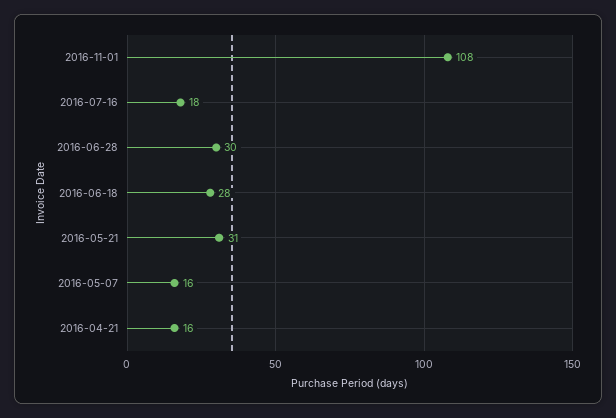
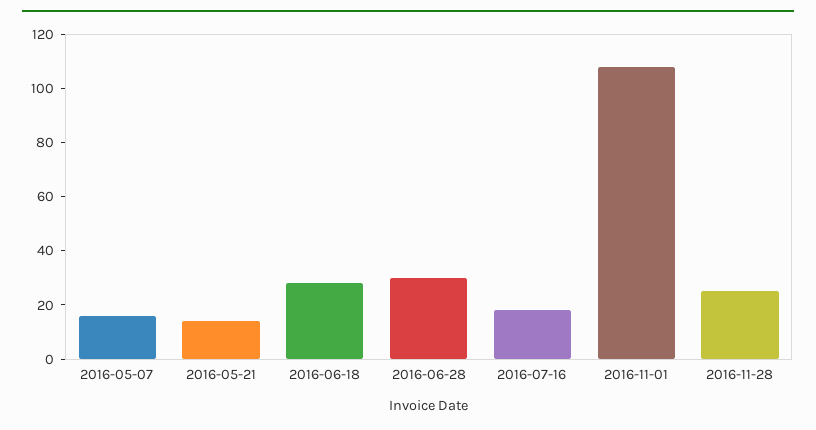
2016-05-21: 31 -> 15
2016-04-21: 16 -> none
2016-11-28: none -> 25

